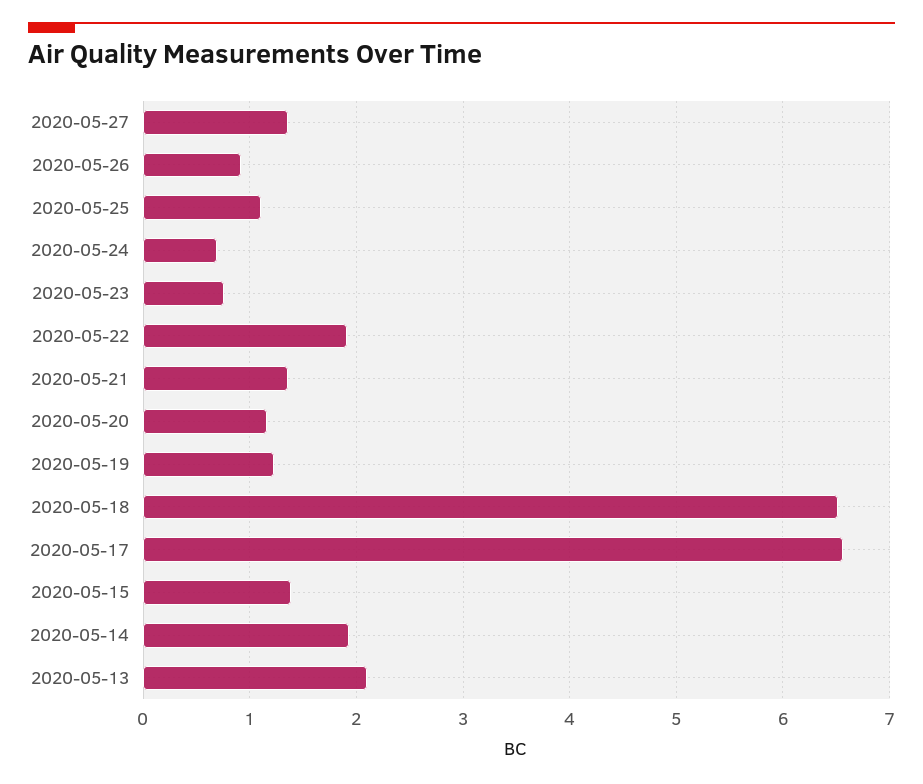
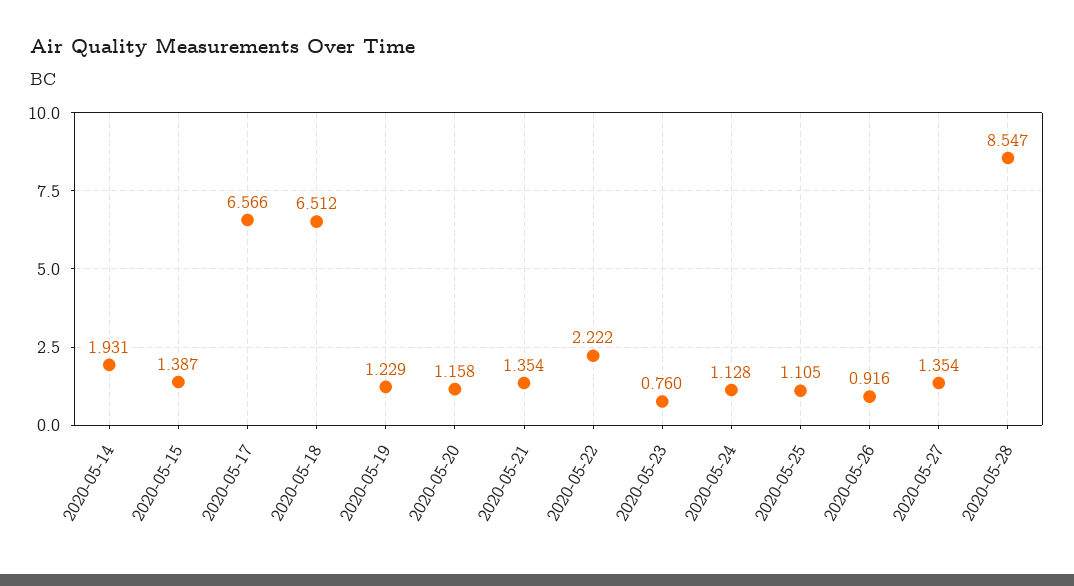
2020-05-24: 0.7 -> 1.128
2020-05-22: 1.9 -> 2.222
2020-05-13: 2.1 -> none
2020-05-28: none -> 8.547

